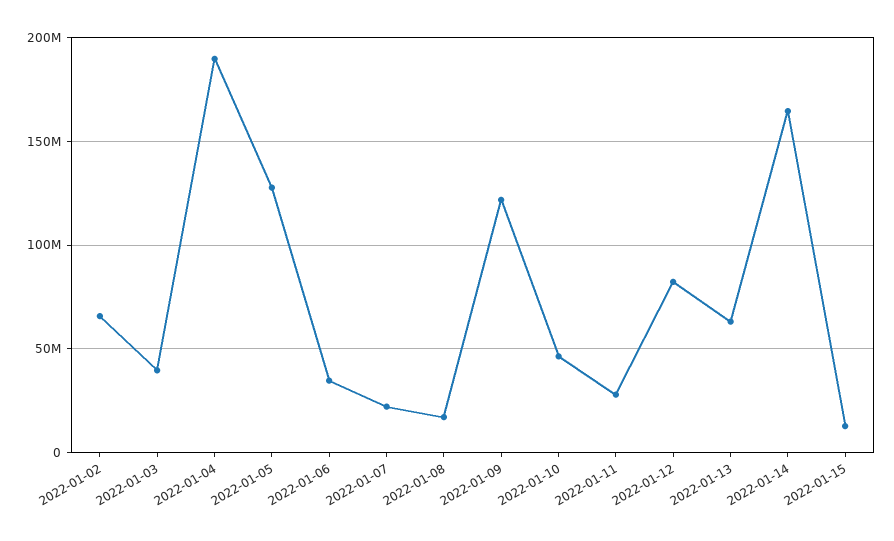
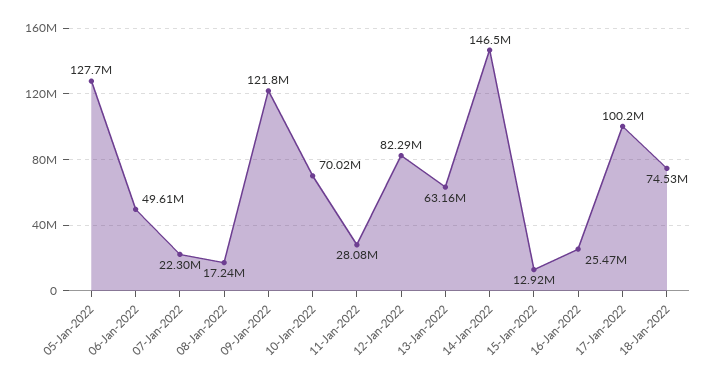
2022-01-02: 65000000 -> none
2022-01-03: 40000000 -> none
2022-01-04: 190000000 -> none
2022-01-06: 35000000 -> 49610000
2022-01-10: 45000000 -> 70020000
2022-01-14: 165000000 -> 146500000
16-Jan-2022: none -> 25470000
17-Jan-2022: none -> 100200000
18-Jan-2022: none -> 74530000

